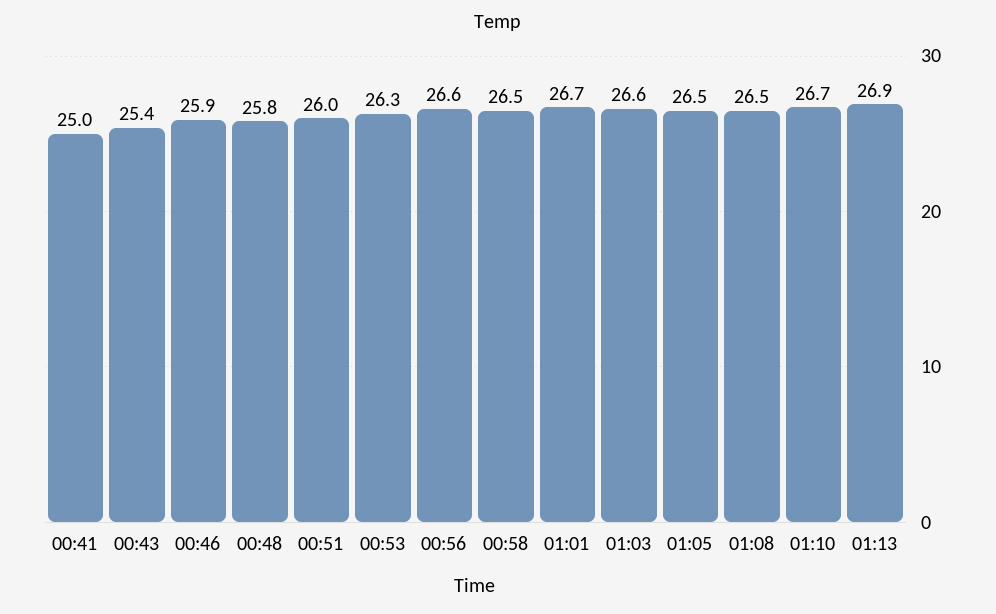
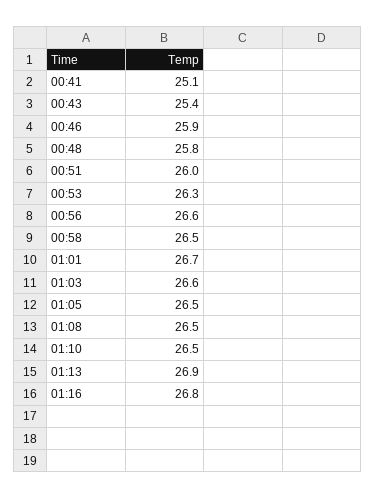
00:41: 25 -> 25.1
01:10: 26.7 -> 26.5
01:16: none -> 26.8

